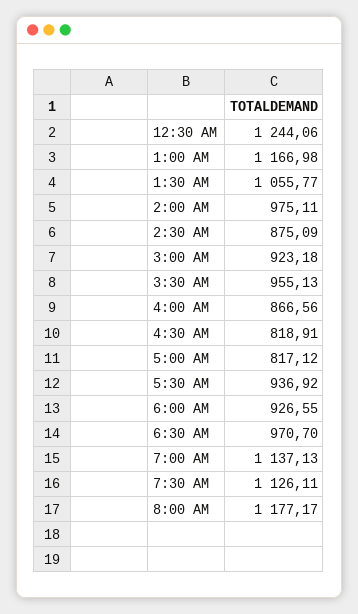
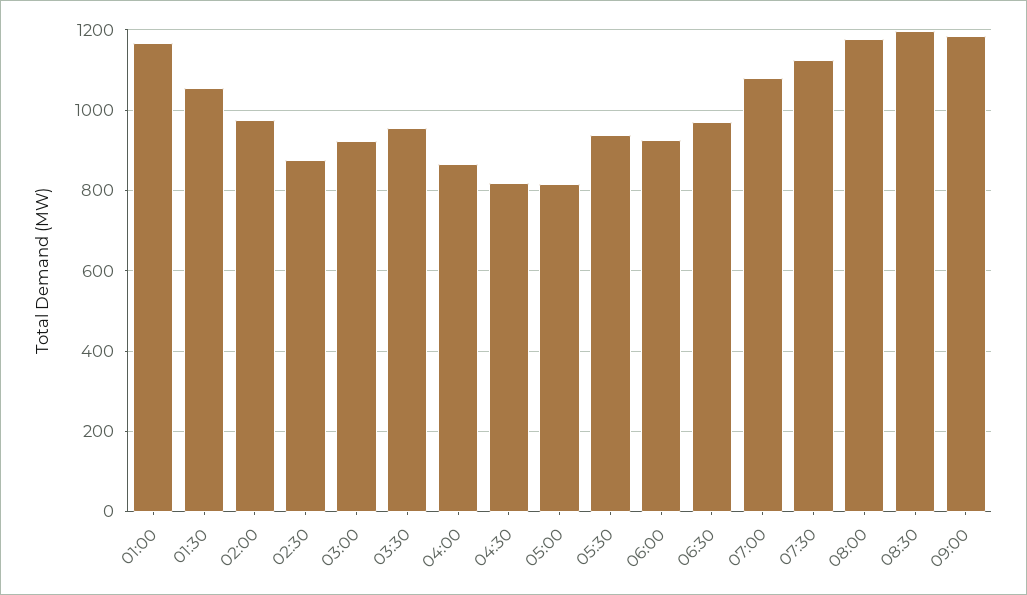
12:30 AM: 1244.06 -> none
7:00 AM: 1137.13 -> 1080
08:30: none -> 1200
09:00: none -> 1180

